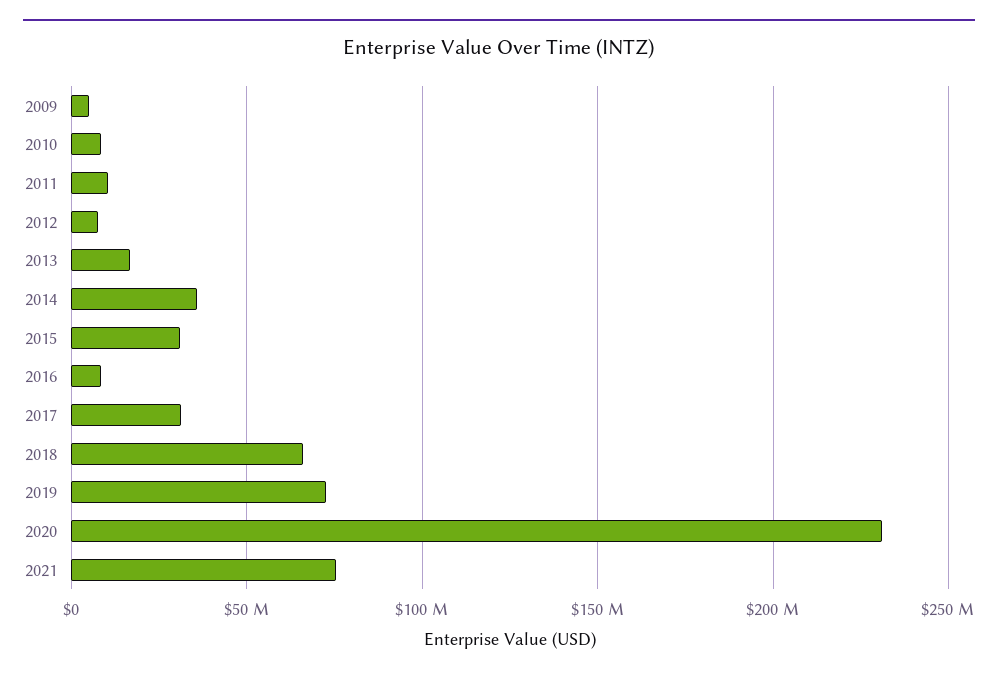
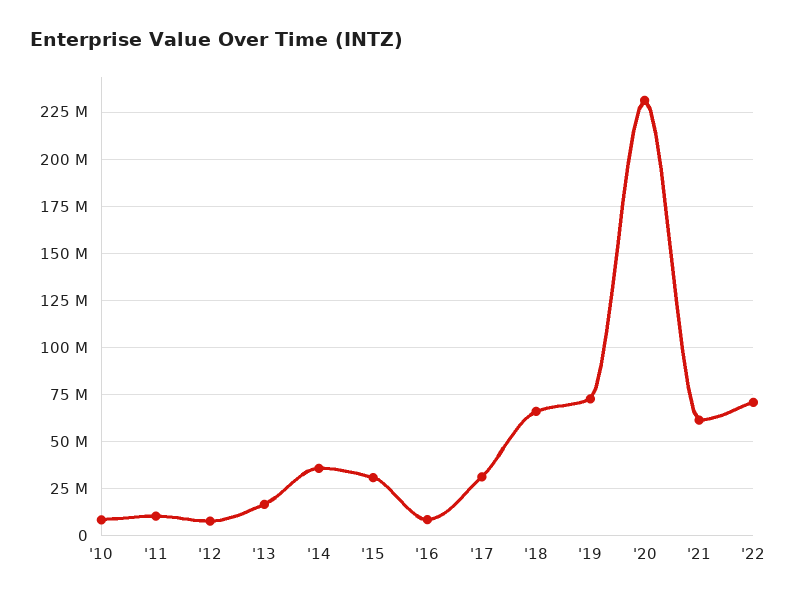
2009: 5000000 -> none
2021: 75000000 -> 60000000
'22: none -> 70000000

